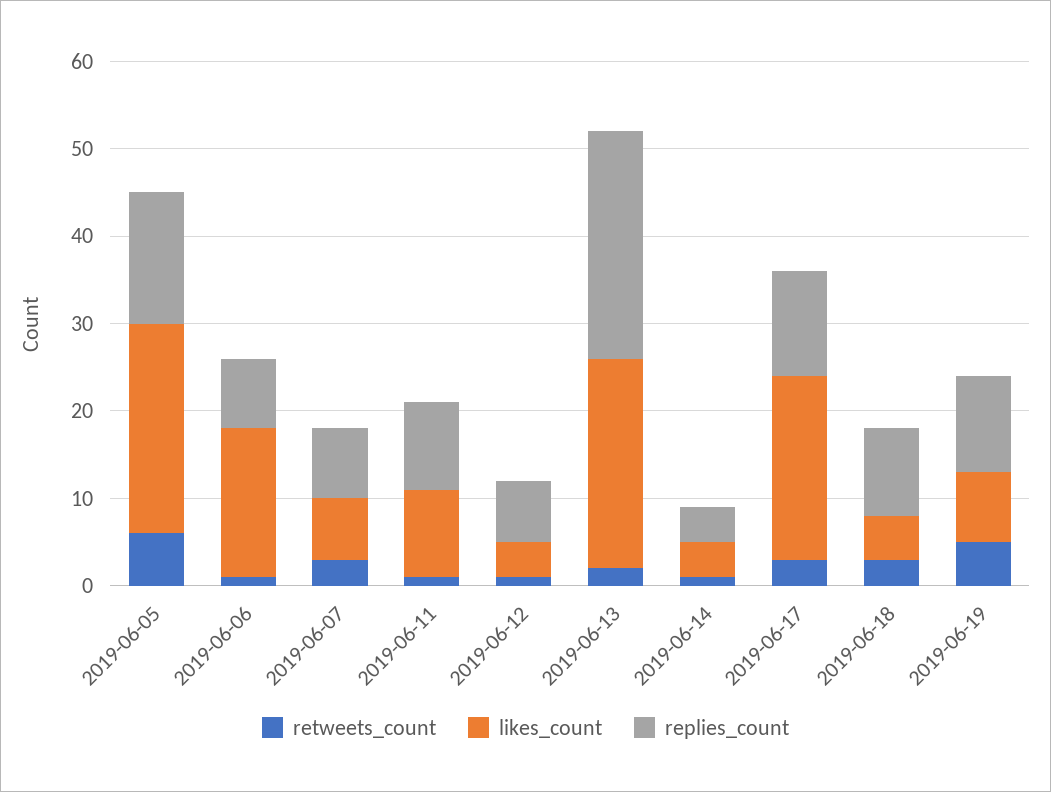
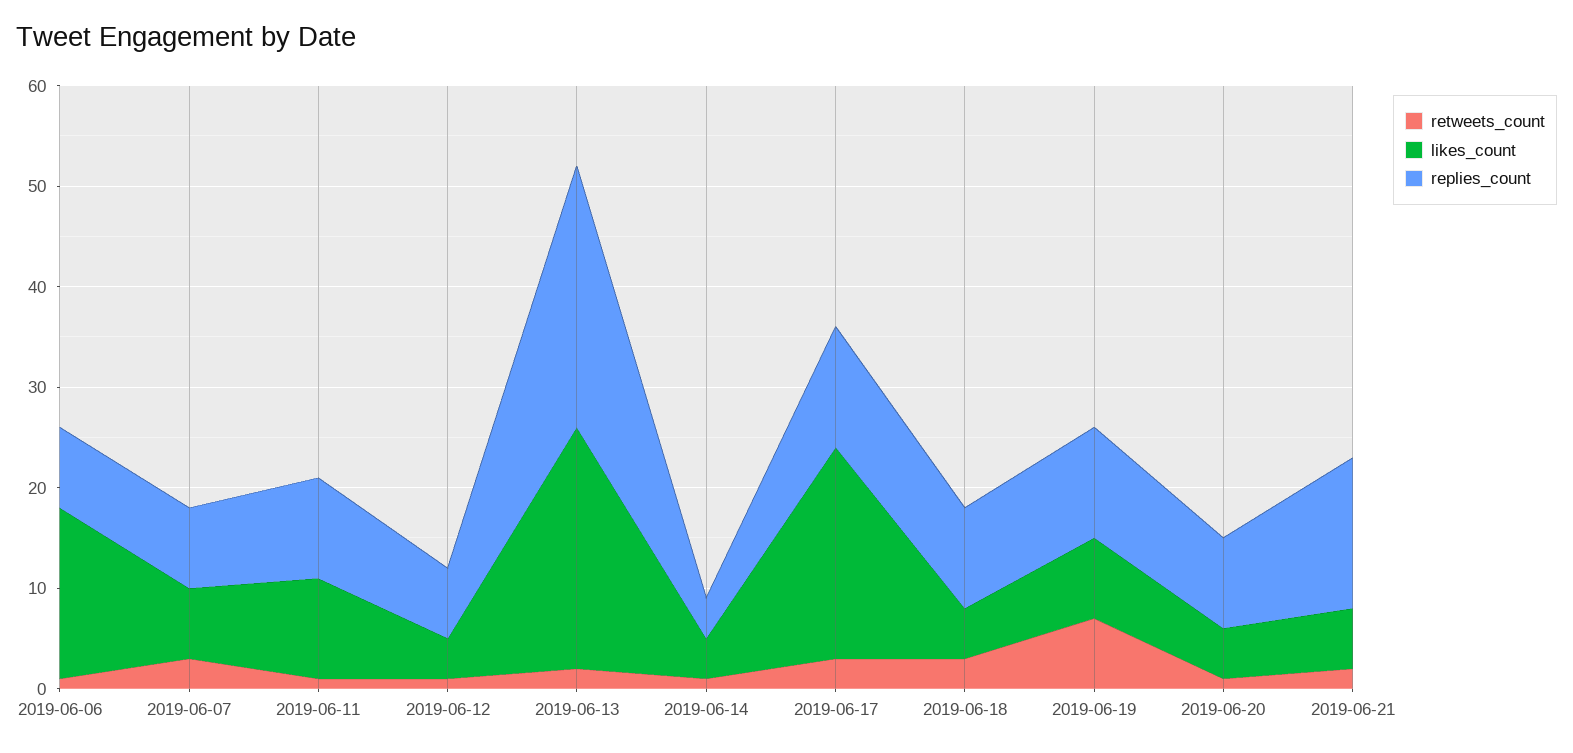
retweets_count, 2019-06-05: 6 -> none
likes_count, 2019-06-05: 24 -> none
replies_count, 2019-06-05: 15 -> none
retweets_count, 2019-06-19: 5 -> 7
retweets_count, 2019-06-20: none -> 1
likes_count, 2019-06-20: none -> 5
replies_count, 2019-06-20: none -> 9
retweets_count, 2019-06-21: none -> 2
likes_count, 2019-06-21: none -> 6
replies_count, 2019-06-21: none -> 15

